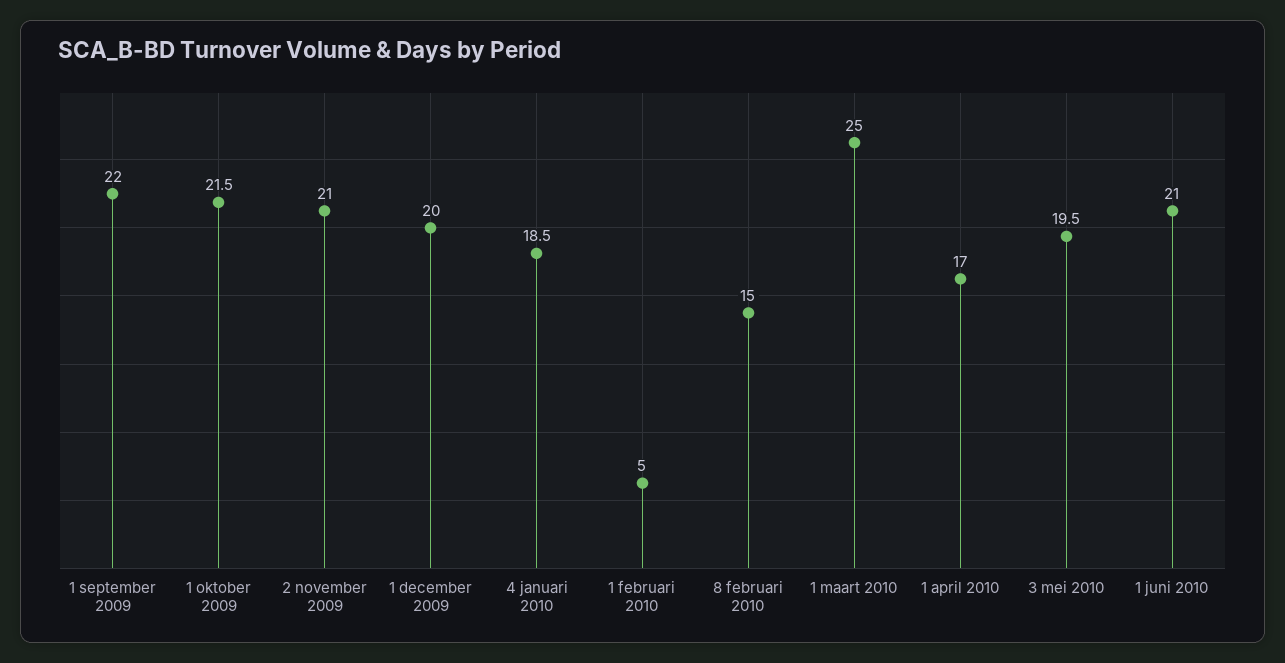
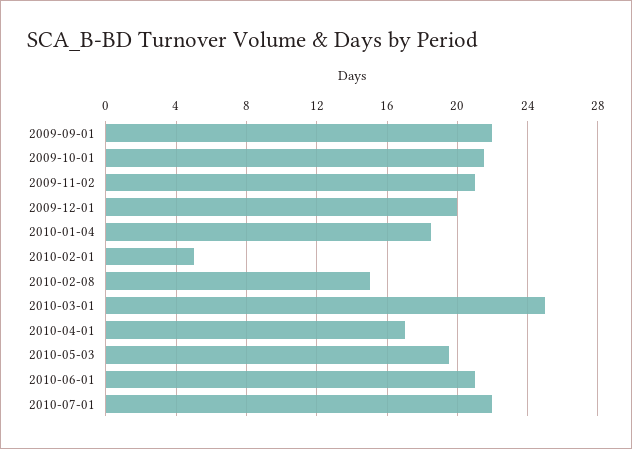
2010-07-01: none -> 22

